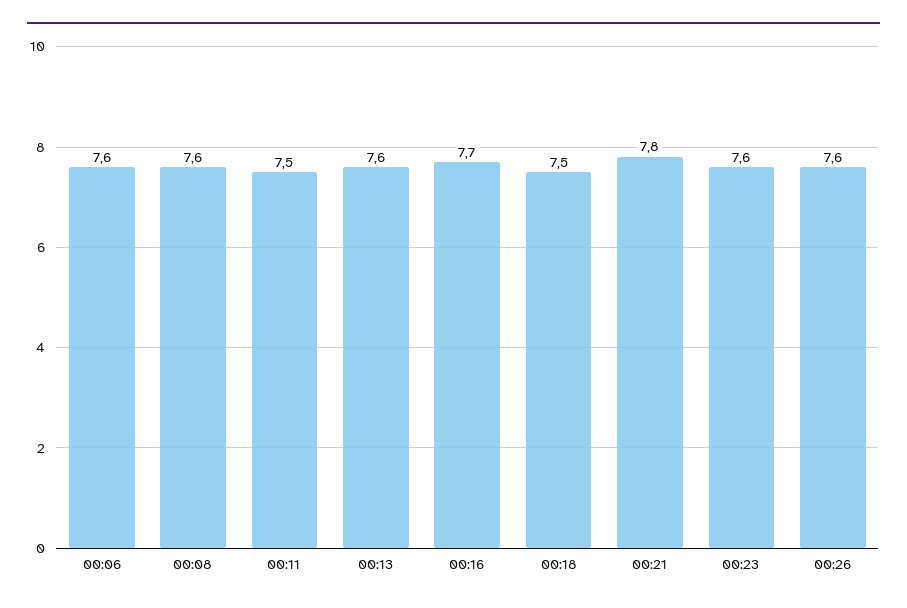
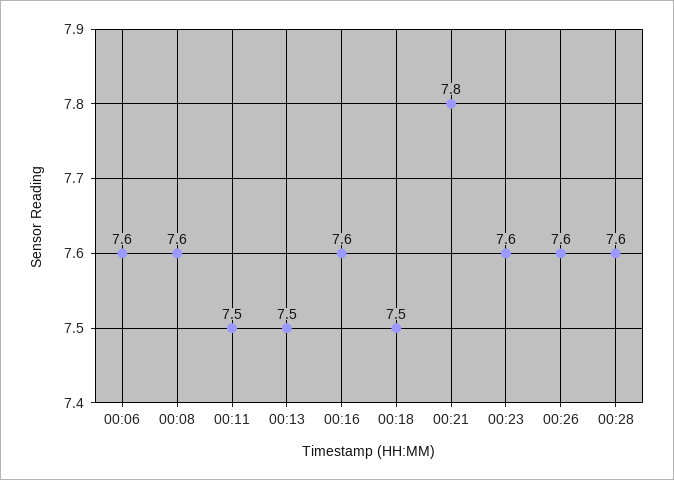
00:13: 7.6 -> 7.5
00:16: 7.7 -> 7.6
00:28: none -> 7.6

